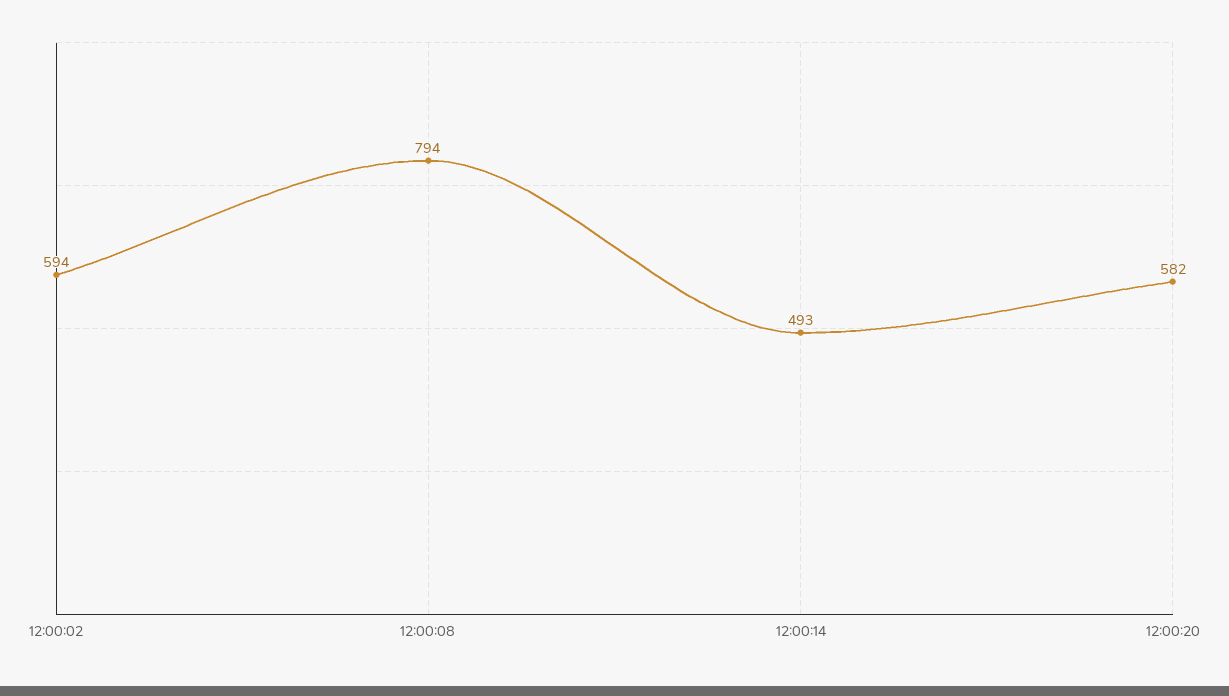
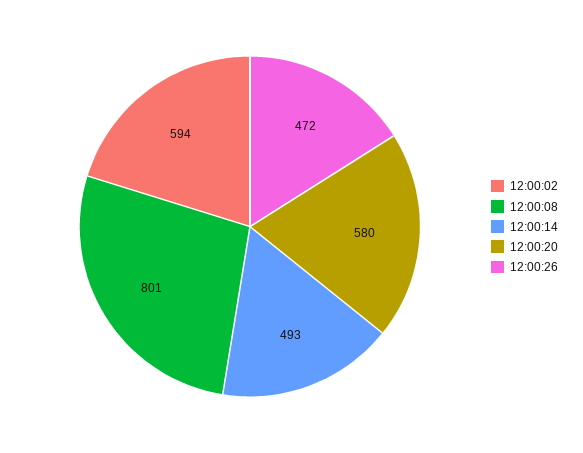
12:00:08: 794 -> 801
12:00:20: 582 -> 580
12:00:26: none -> 472

